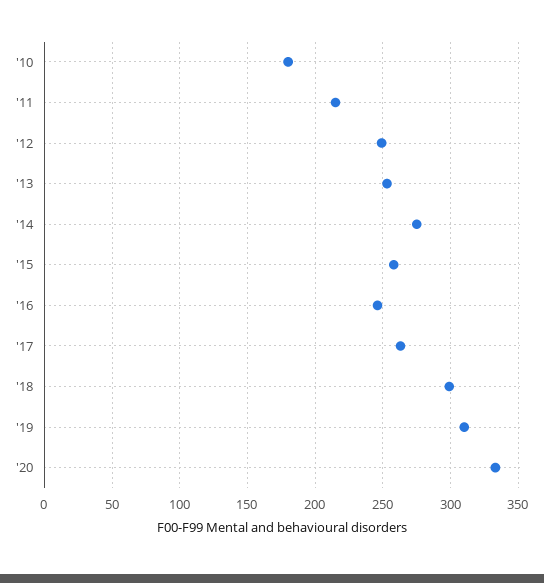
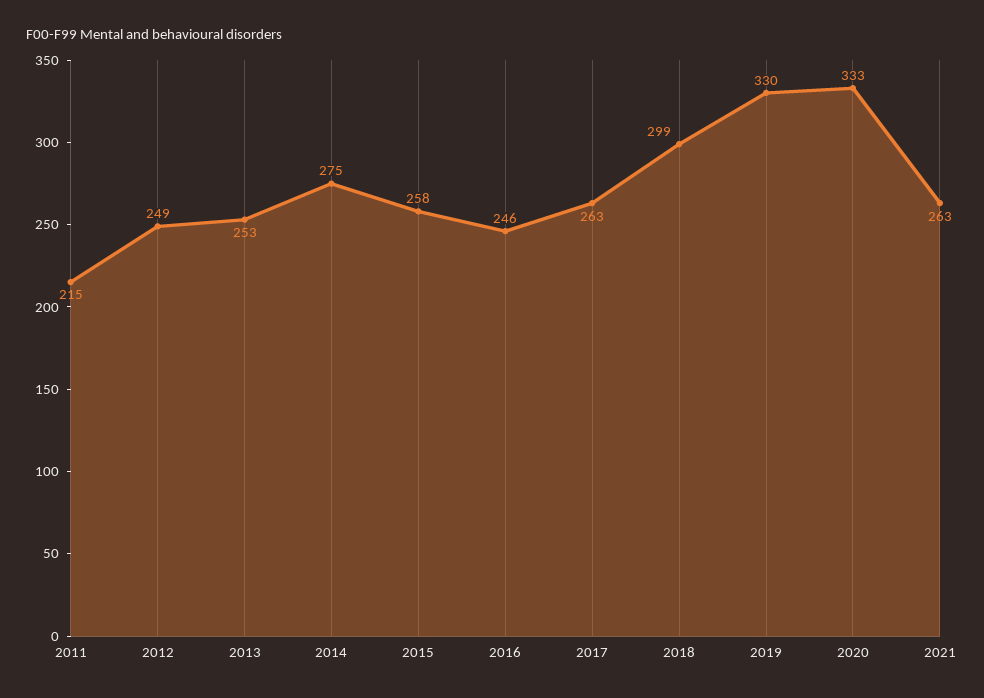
'10: 180 -> none
'19: 310 -> 330
2021: none -> 263

